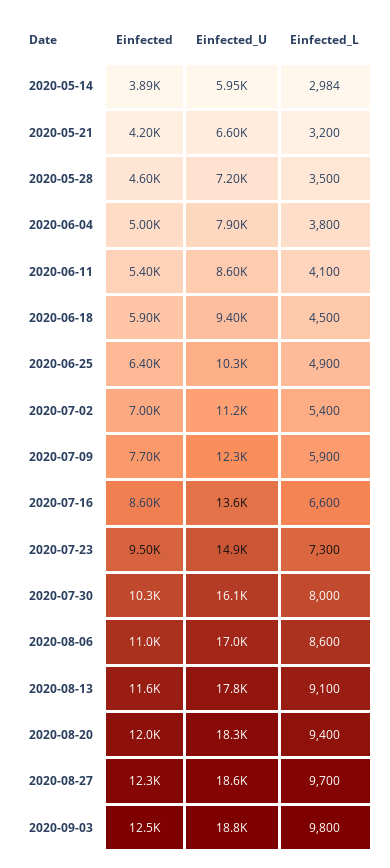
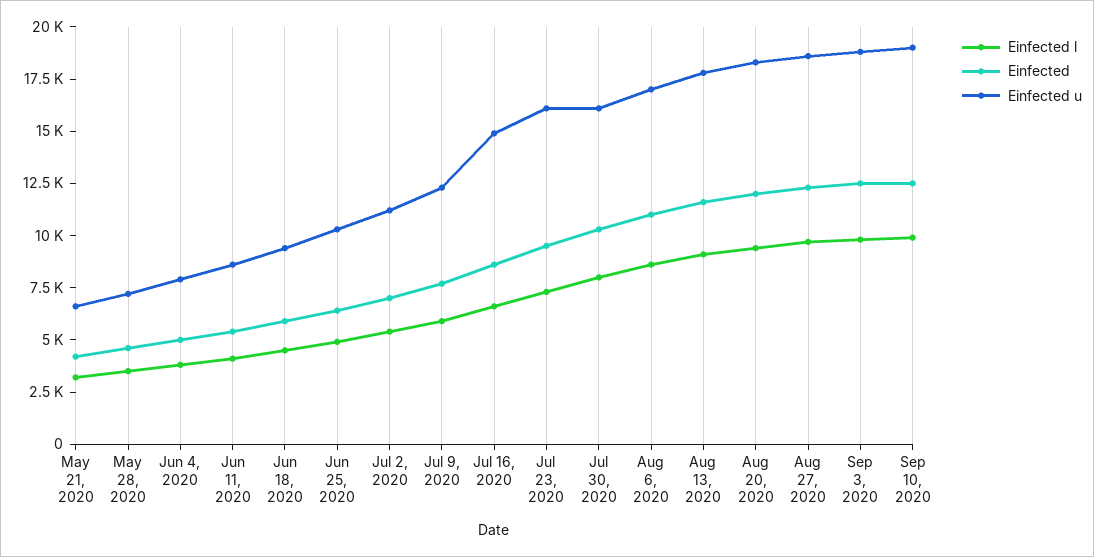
Einfected, 2020-05-14: 3890 -> none
Einfected_U, 2020-05-14: 5950 -> none
Einfected_L, 2020-05-14: 2984 -> none
Einfected_U, 2020-07-16: 13600 -> 15000
Einfected_U, 2020-07-23: 14900 -> 16000
Einfected_L, Sep 10, 2020: none -> 10000
Einfected, Sep 10, 2020: none -> 12500
Einfected_U, Sep 10, 2020: none -> 19000

